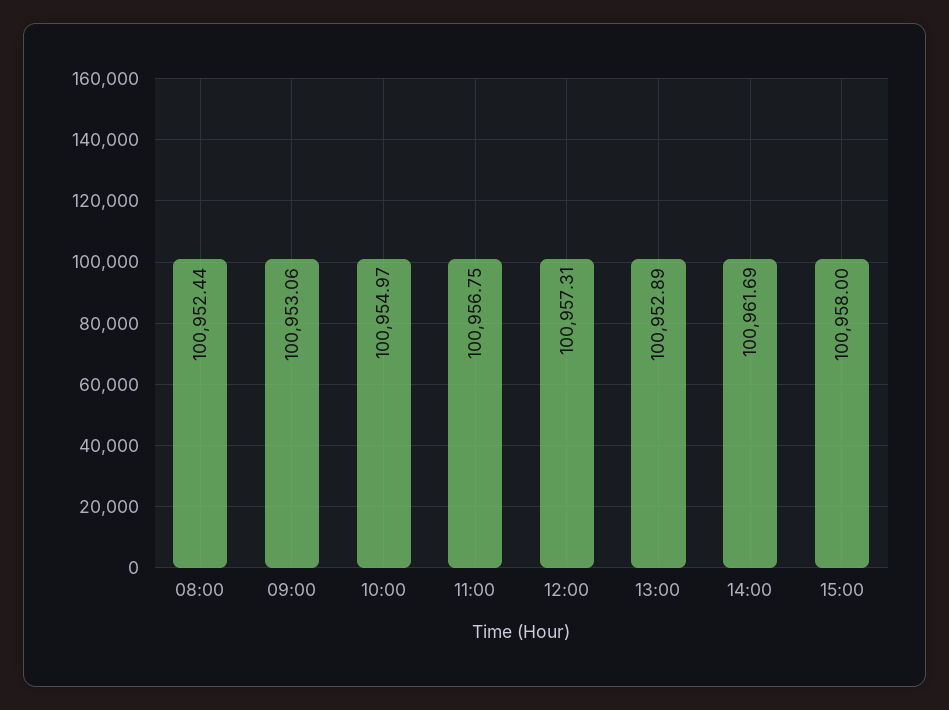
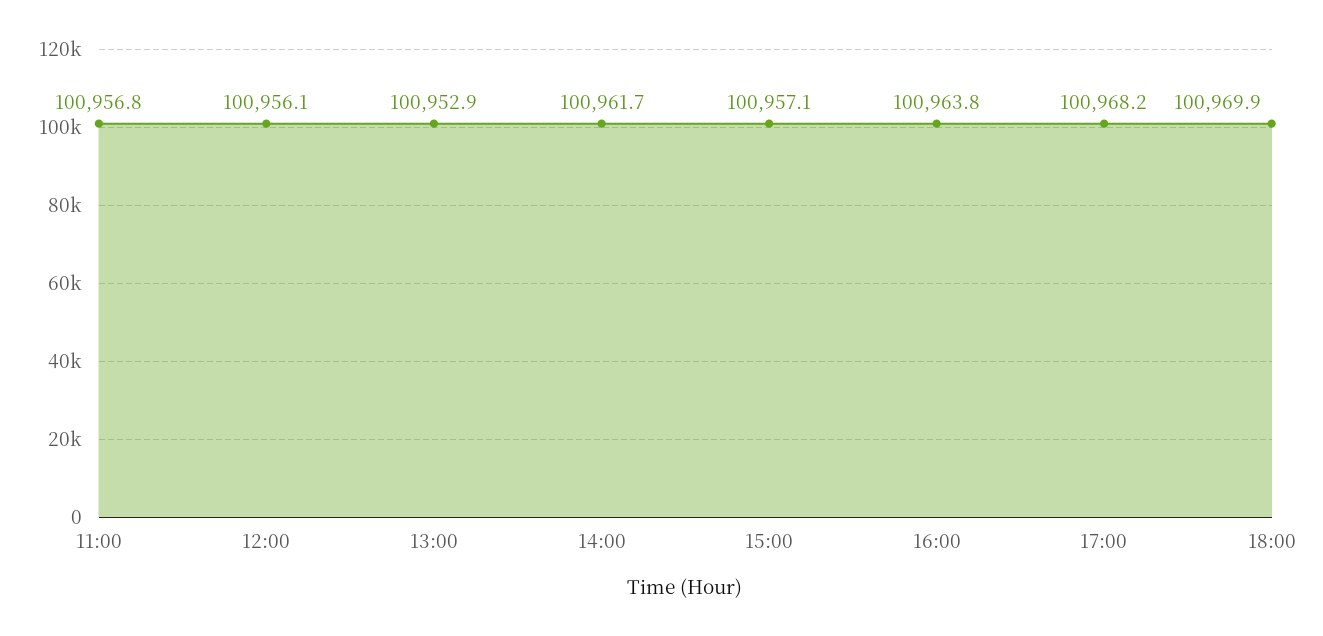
08:00: 100952.44 -> none
09:00: 100953.06 -> none
10:00: 100954.97 -> none
12:00: 100957.31 -> 100956.1
15:00: 100958 -> 100957.1
16:00: none -> 100963.8
17:00: none -> 100968.2
18:00: none -> 100969.9

